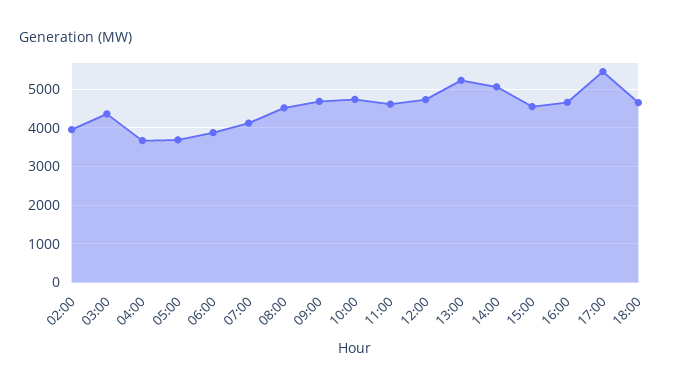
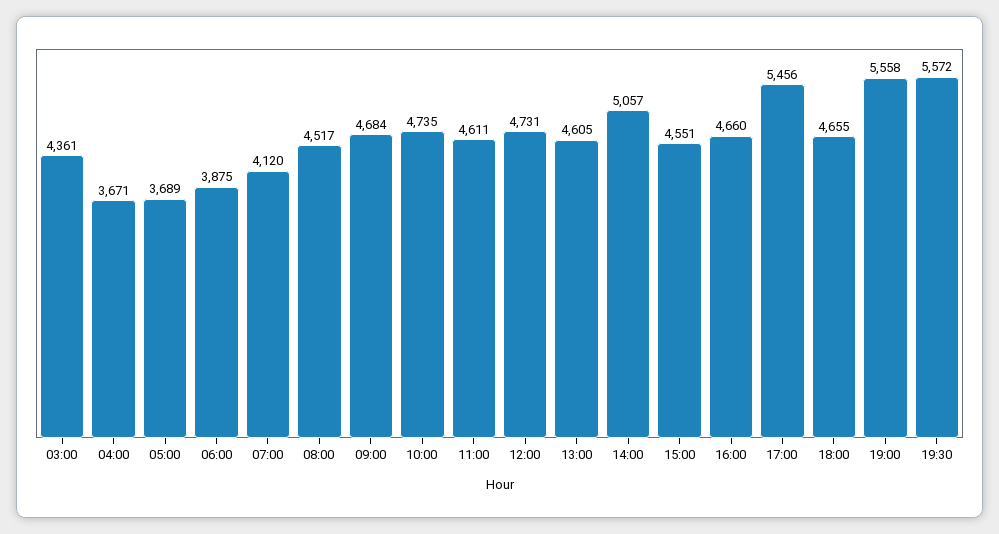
02:00: 4000 -> none
13:00: 5200 -> 4605
19:00: none -> 5558
19:30: none -> 5572

